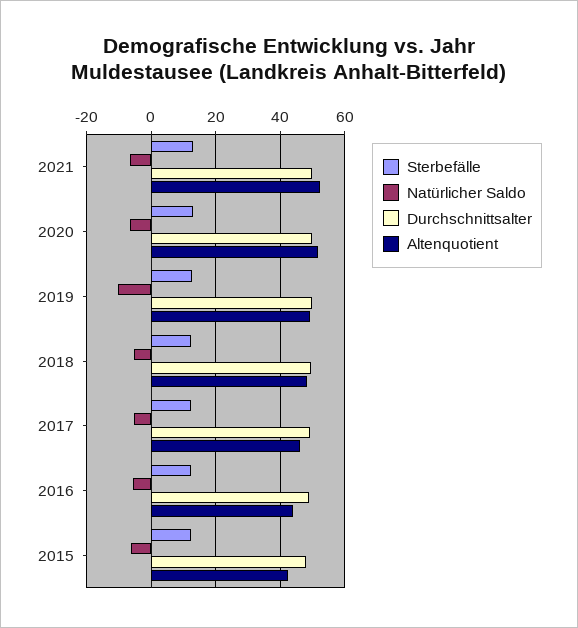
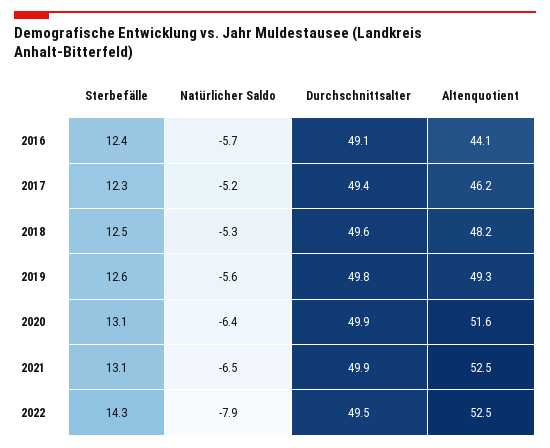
Natürlicher Saldo, 2019: -10 -> -5.6
Sterbefälle, 2015: 12 -> none
Natürlicher Saldo, 2015: -6 -> none
Durchschnittsalter, 2015: 48 -> none
Altenquotient, 2015: 42 -> none
Sterbefälle, 2022: none -> 14.3
Natürlicher Saldo, 2022: none -> -7.9
Durchschnittsalter, 2022: none -> 49.5
Altenquotient, 2022: none -> 52.5

